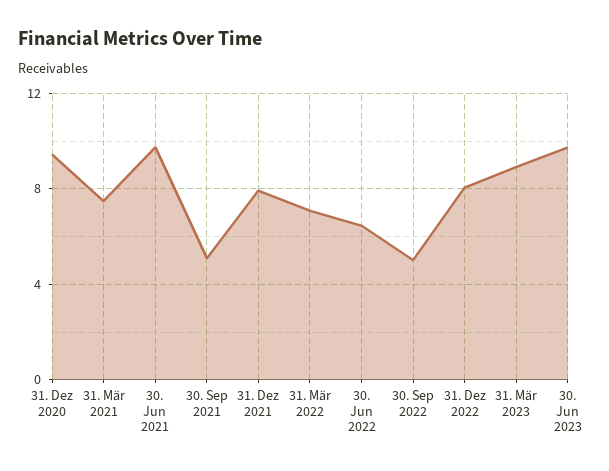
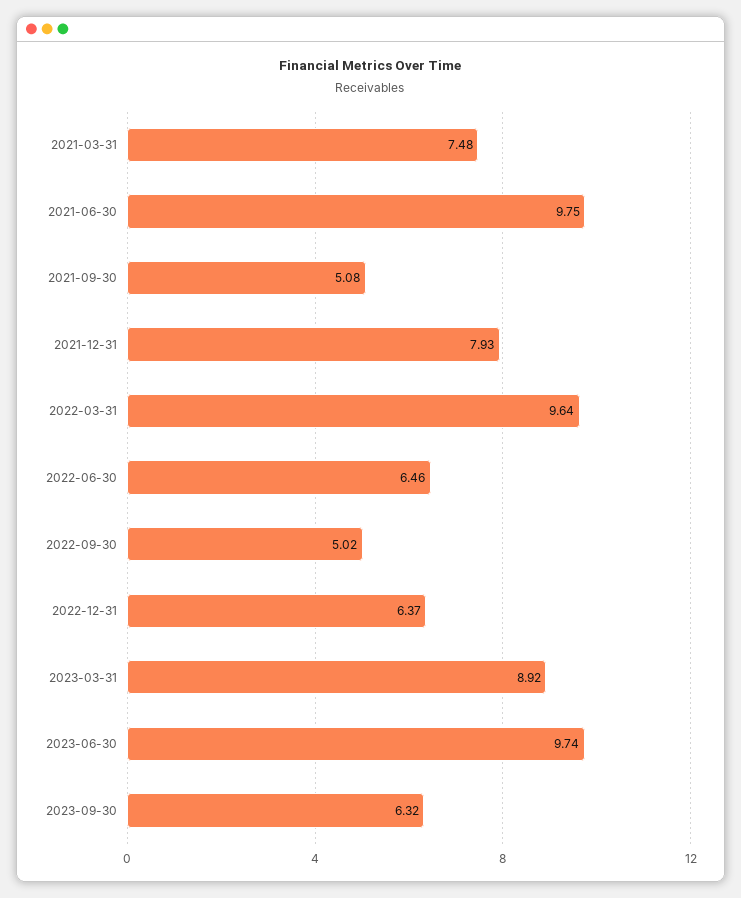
31. Dez 2020: 9.5 -> none
31. Mär 2022: 7 -> 9.64
31. Dez 2022: 8 -> 6.37
2023-09-30: none -> 6.32

